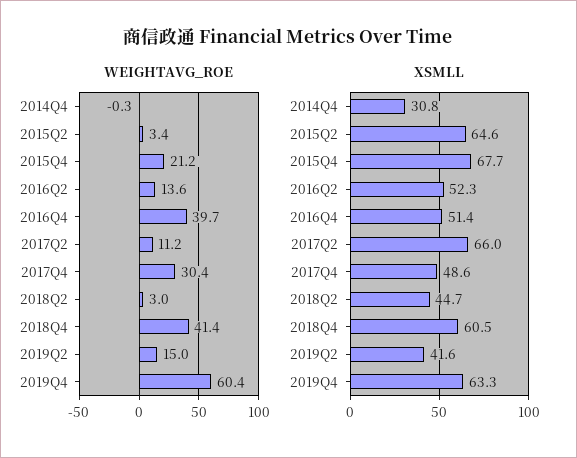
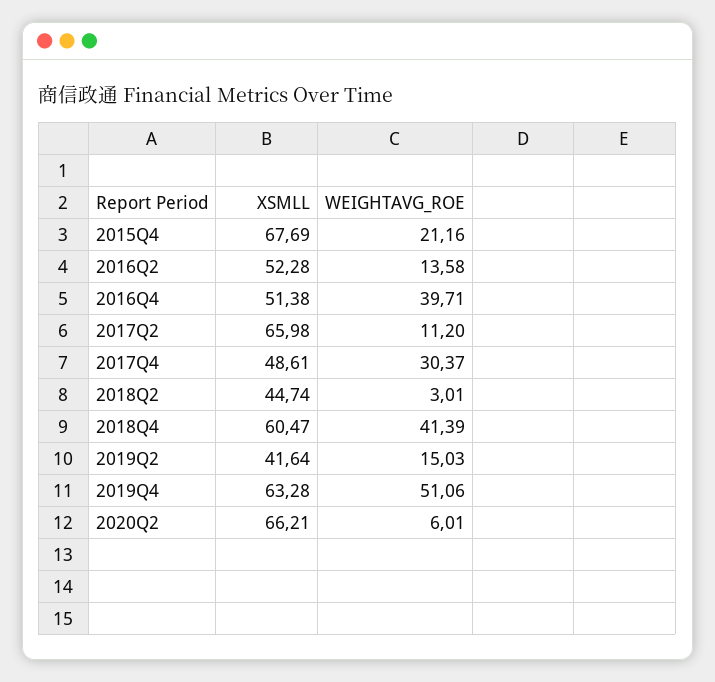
WEIGHTAVG_ROE, 2014Q4: -0.3 -> none
WEIGHTAVG_ROE, 2015Q2: 3.4 -> none
WEIGHTAVG_ROE, 2019Q4: 60.4 -> 51.06
XSMLL, 2014Q4: 30.8 -> none
XSMLL, 2015Q2: 64.6 -> none
XSMLL, 2020Q2: none -> 66.21
WEIGHTAVG_ROE, 2020Q2: none -> 6.01

